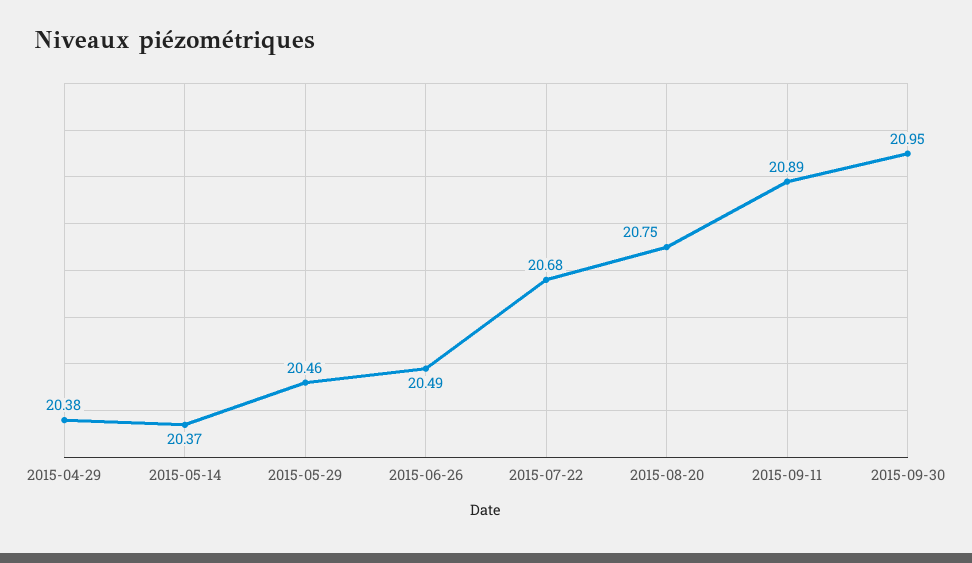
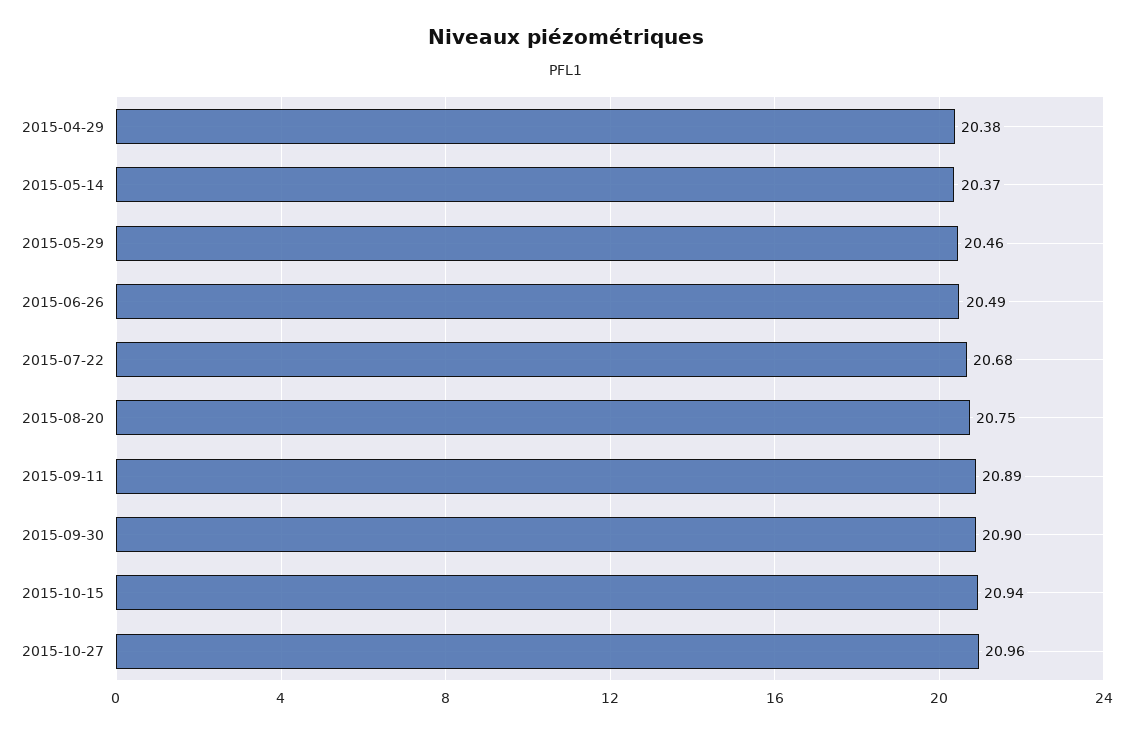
2015-09-30: 20.95 -> 20.9
2015-10-15: none -> 20.94
2015-10-27: none -> 20.96

